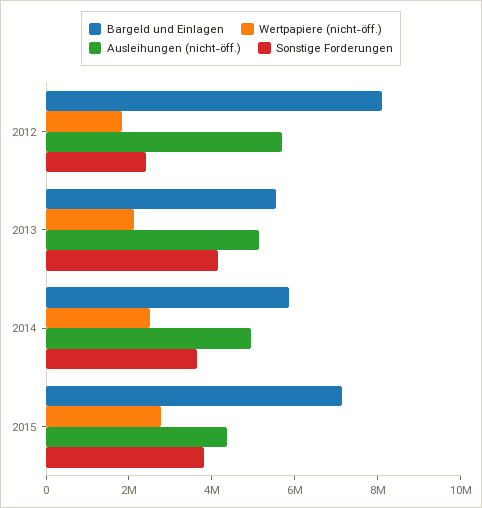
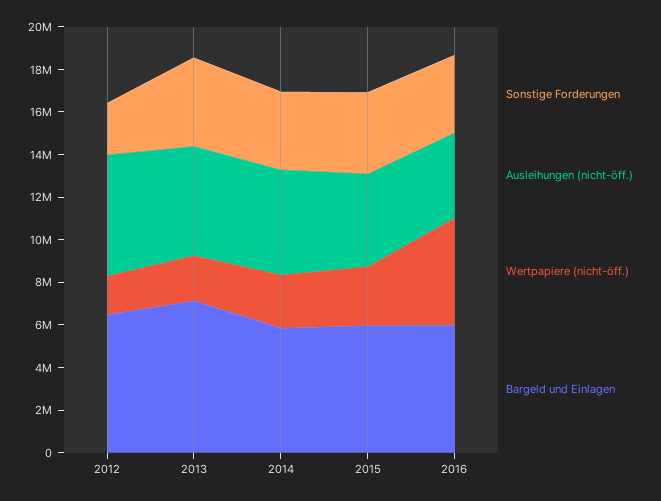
Bargeld und Einlagen, 2012: 8000000 -> 6500000
Bargeld und Einlagen, 2013: 5500000 -> 7000000
Bargeld und Einlagen, 2015: 7000000 -> 6000000
Sonstige Forderungen, 2016: none -> 3500000
Ausleihungen (nicht-öff.), 2016: none -> 4000000
Wertpapiere (nicht-öff.), 2016: none -> 5000000
Bargeld und Einlagen, 2016: none -> 6000000

